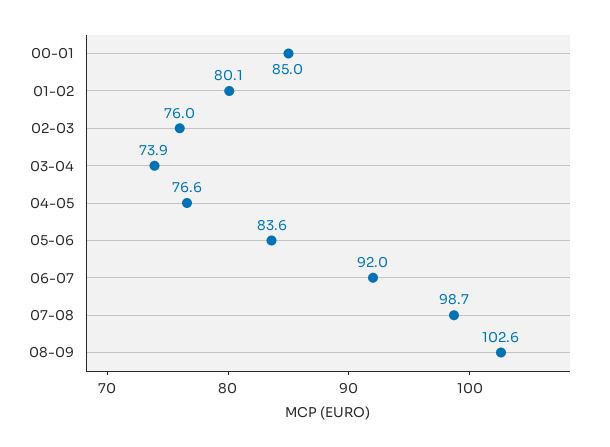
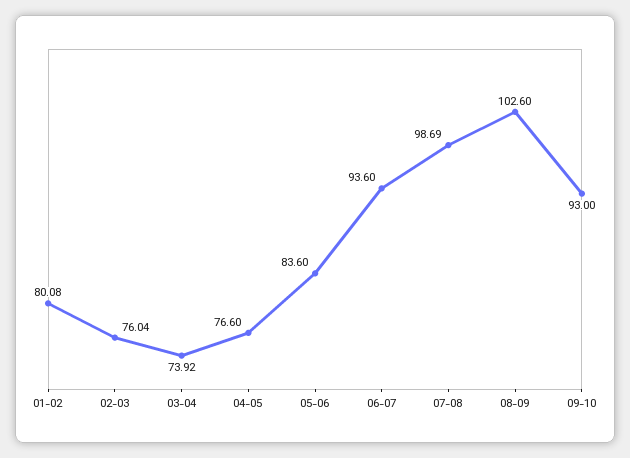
00-01: 85 -> none
06-07: 92 -> 93.6
09-10: none -> 93

